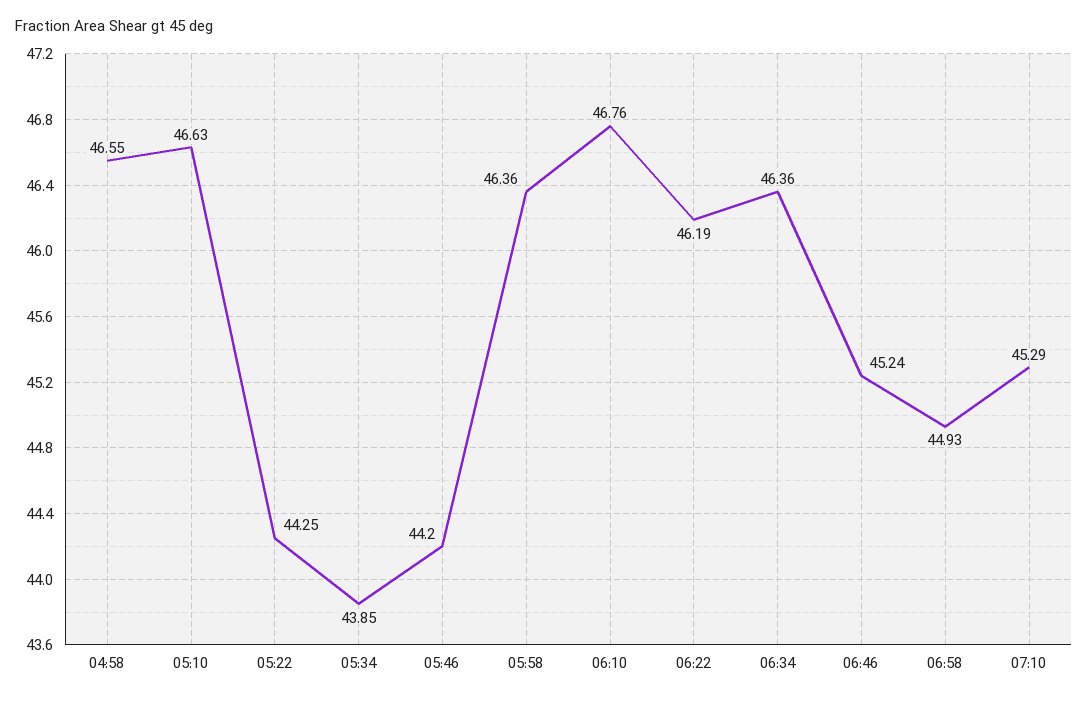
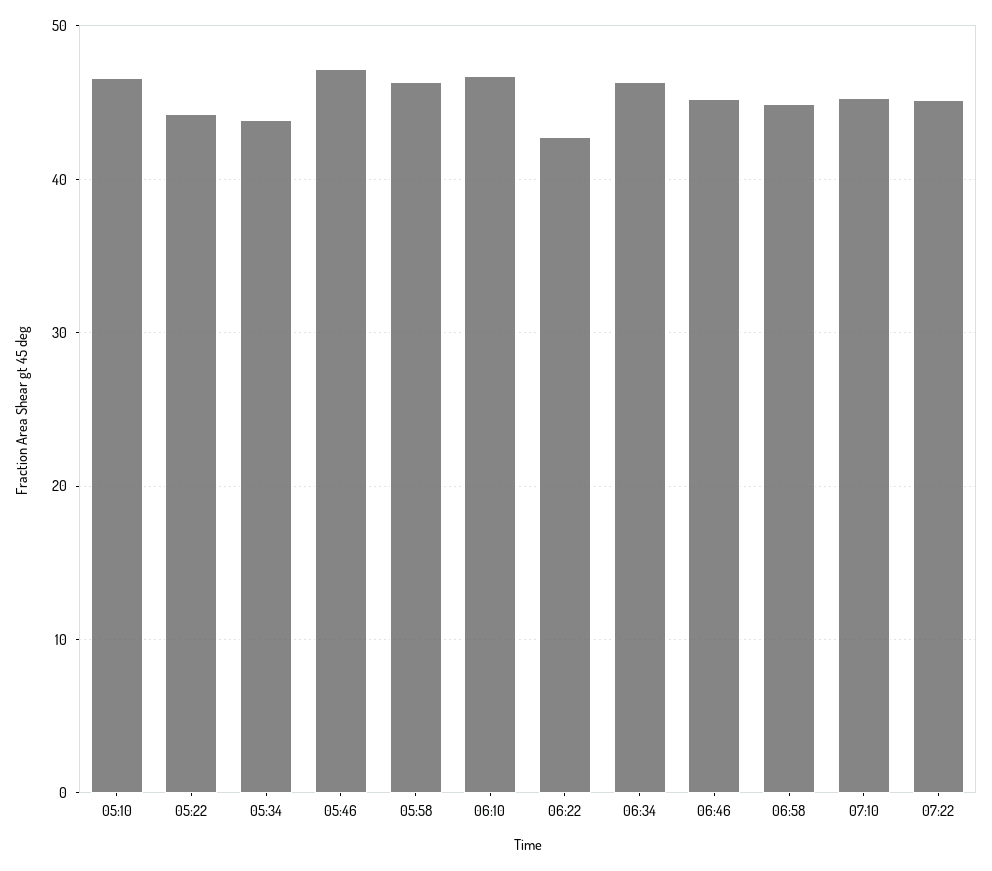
04:58: 46.55 -> none
05:46: 44.2 -> 47
06:22: 46.19 -> 43
07:22: none -> 45

